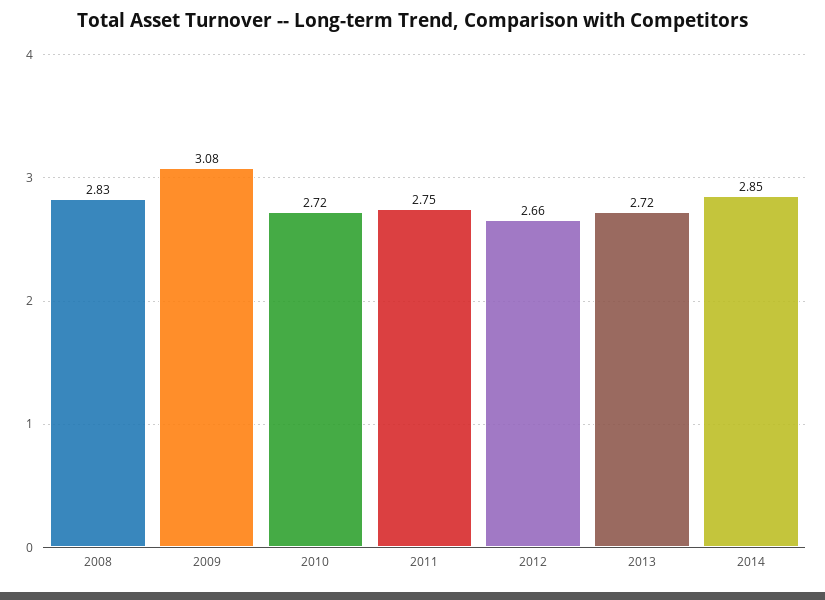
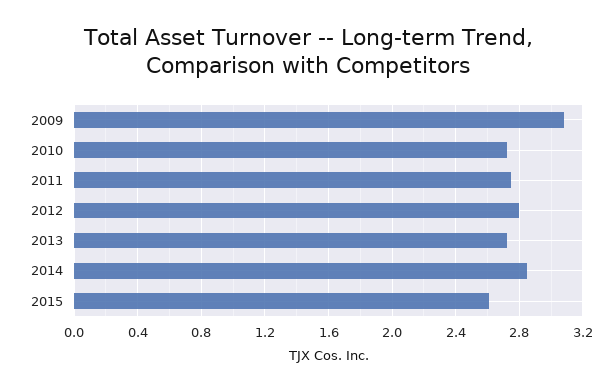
2008: 2.83 -> none
2012: 2.66 -> 2.8
2015: none -> 2.6

